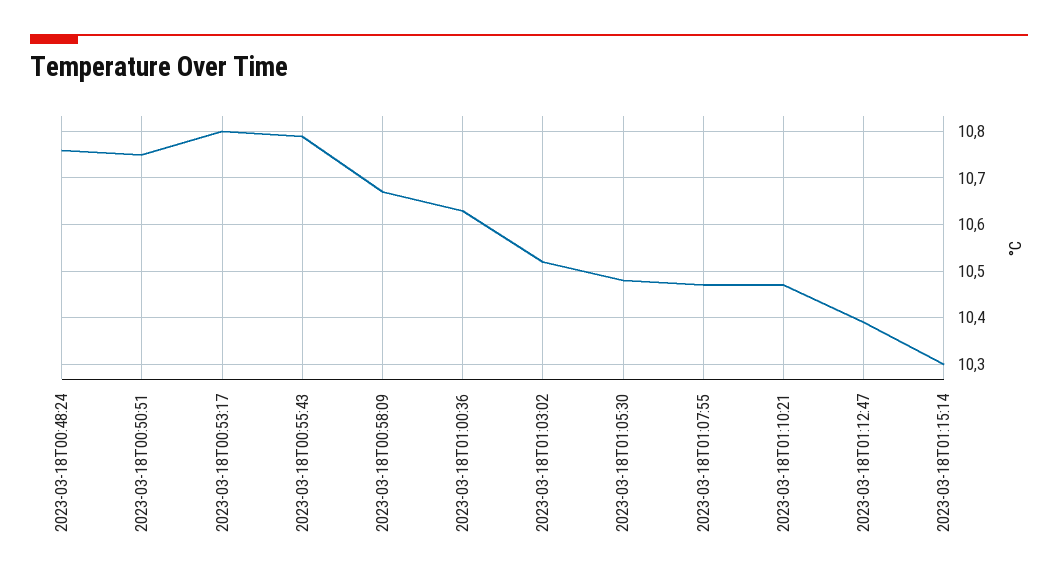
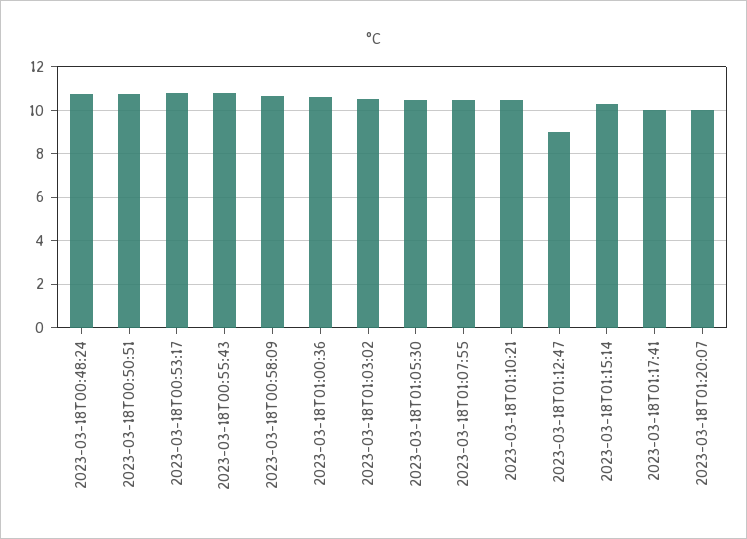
2023-03-18T01:12:47: 10.4 -> 9
2023-03-18T01:17:41: none -> 10
2023-03-18T01:20:07: none -> 10

